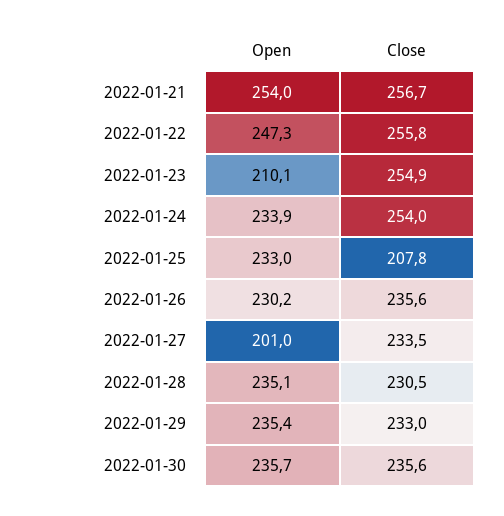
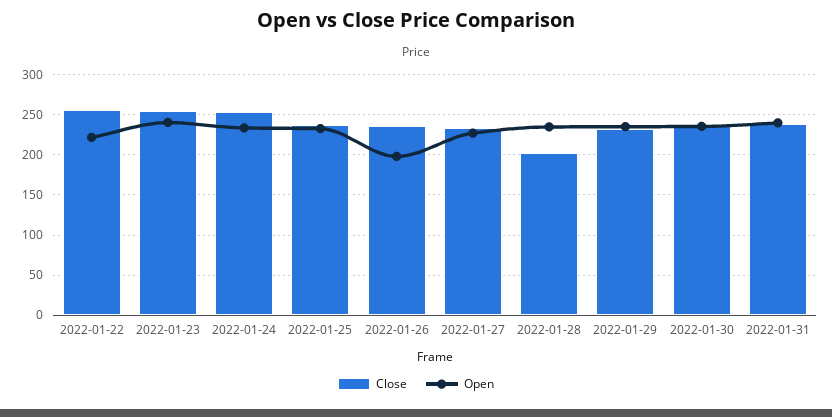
Open, 2022-01-21: 254 -> none
Close, 2022-01-21: 256.7 -> none
Open, 2022-01-22: 247.3 -> 220
Open, 2022-01-23: 210.1 -> 240
Close, 2022-01-25: 207.8 -> 240
Open, 2022-01-26: 230.2 -> 200
Open, 2022-01-27: 201 -> 230
Close, 2022-01-28: 230.5 -> 200
Close, 2022-01-31: none -> 240
Open, 2022-01-31: none -> 240

